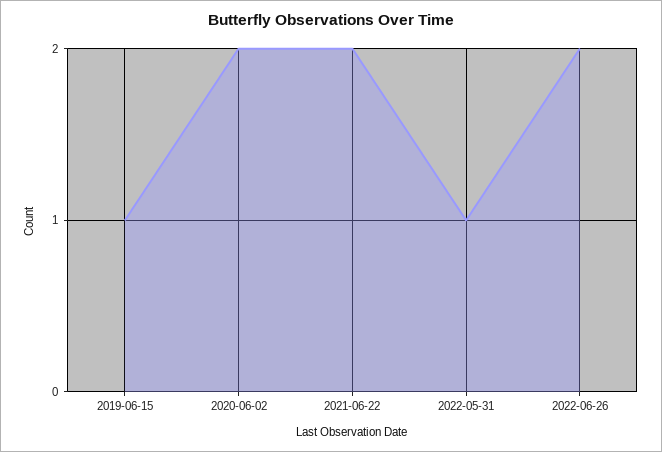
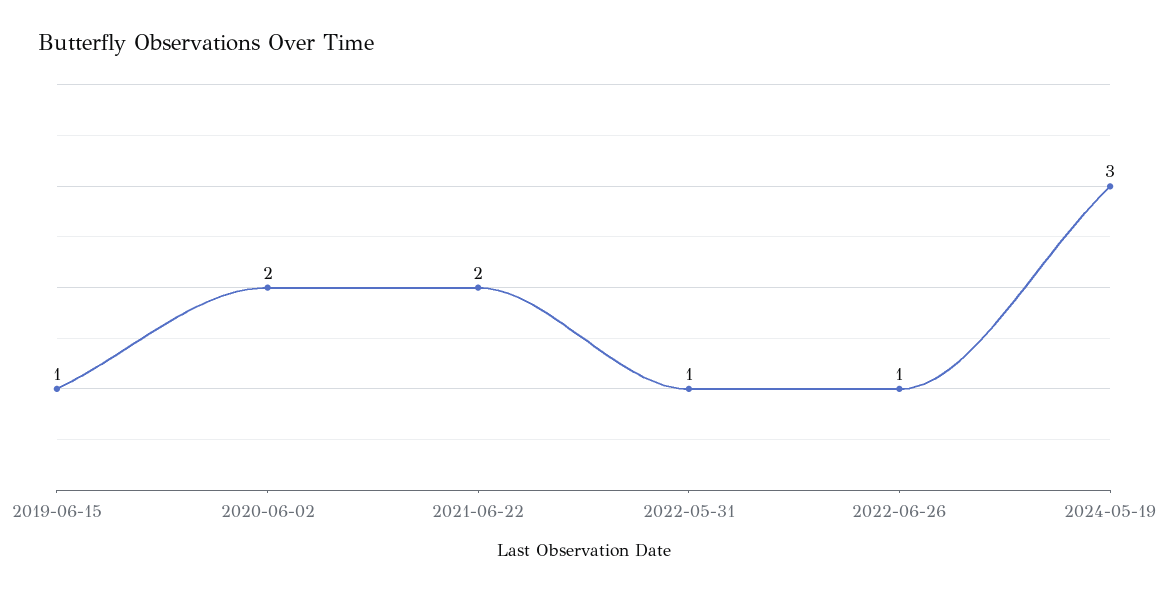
2022-06-26: 2 -> 1
2024-05-19: none -> 3

